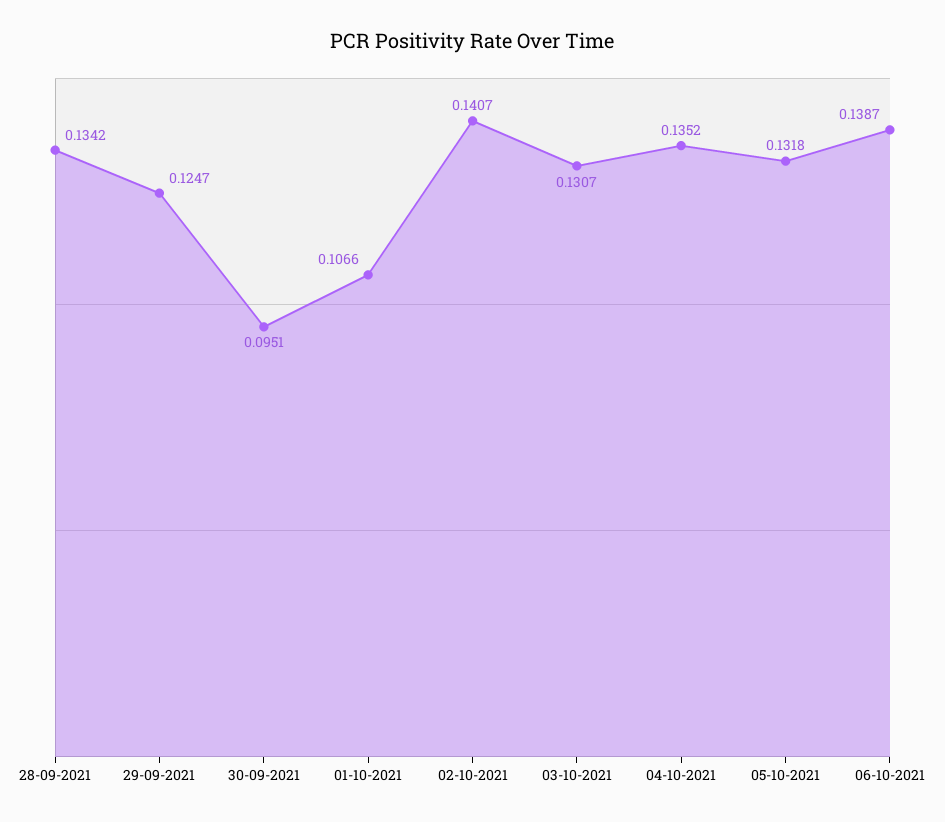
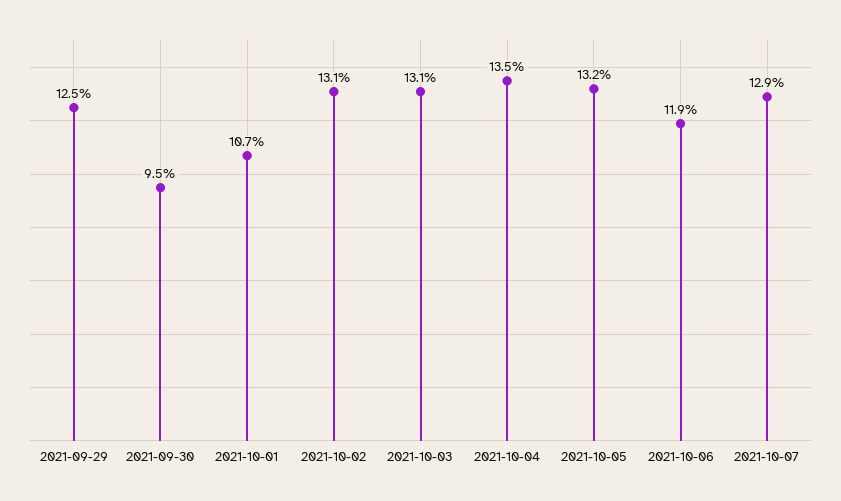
28-09-2021: 0.1342 -> none
02-10-2021: 0.1407 -> 0.131
06-10-2021: 0.1387 -> 0.119
2021-10-07: none -> 0.129

